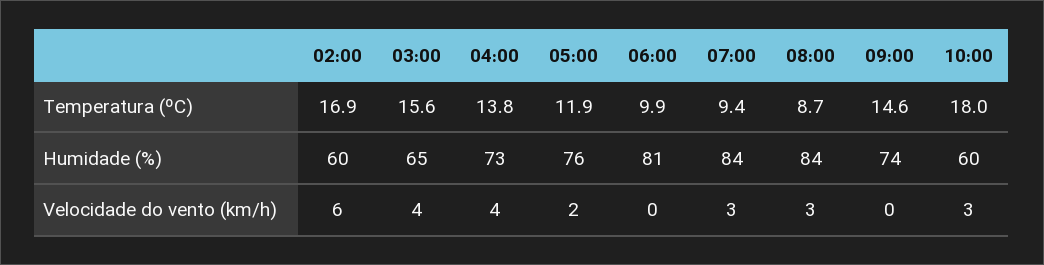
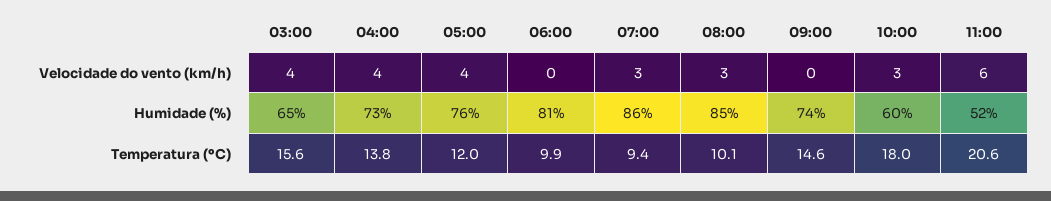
02:00, Temperatura (ºC): 16.9 -> none
05:00, Temperatura (ºC): 11.9 -> 12
08:00, Temperatura (ºC): 8.7 -> 10.1
02:00, Humidade (%): 60 -> none
07:00, Humidade (%): 84 -> 86
08:00, Humidade (%): 84 -> 85
02:00, Velocidade do vento (km/h): 6 -> none
05:00, Velocidade do vento (km/h): 2 -> 4
11:00, Velocidade do vento (km/h): none -> 6
11:00, Humidade (%): none -> 52
11:00, Temperatura (ºC): none -> 20.6

